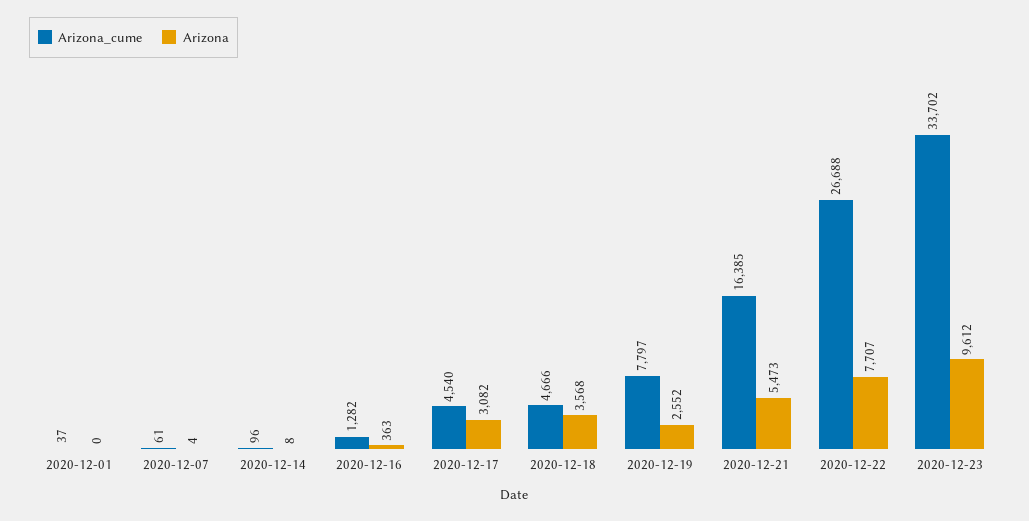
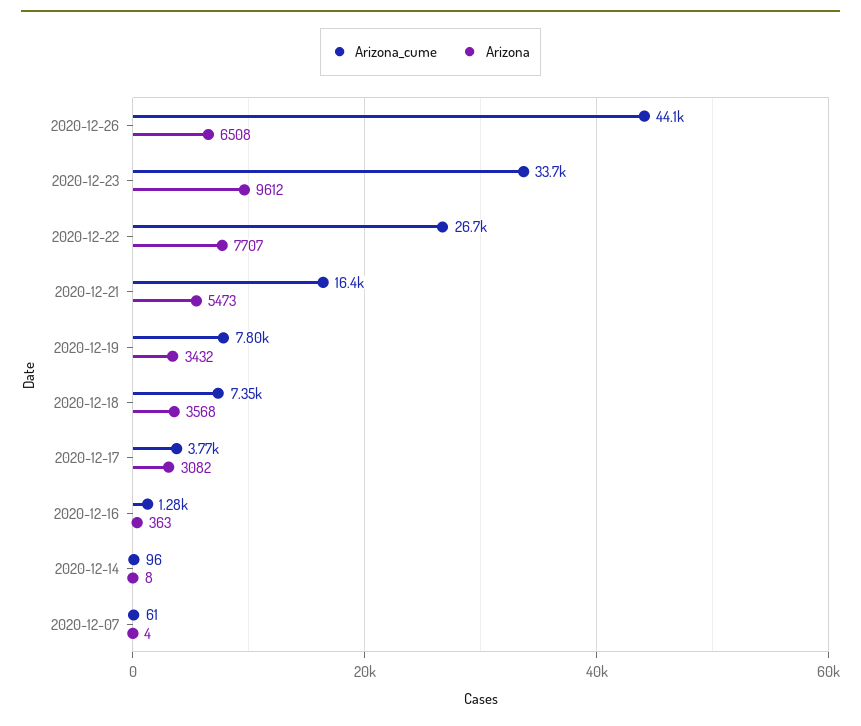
Arizona_cume, 2020-12-01: 37 -> none
Arizona, 2020-12-01: 0 -> none
Arizona_cume, 2020-12-17: 4540 -> 3770
Arizona_cume, 2020-12-18: 4666 -> 7350
Arizona, 2020-12-19: 2552 -> 3432
Arizona_cume, 2020-12-26: none -> 44100
Arizona, 2020-12-26: none -> 6508

